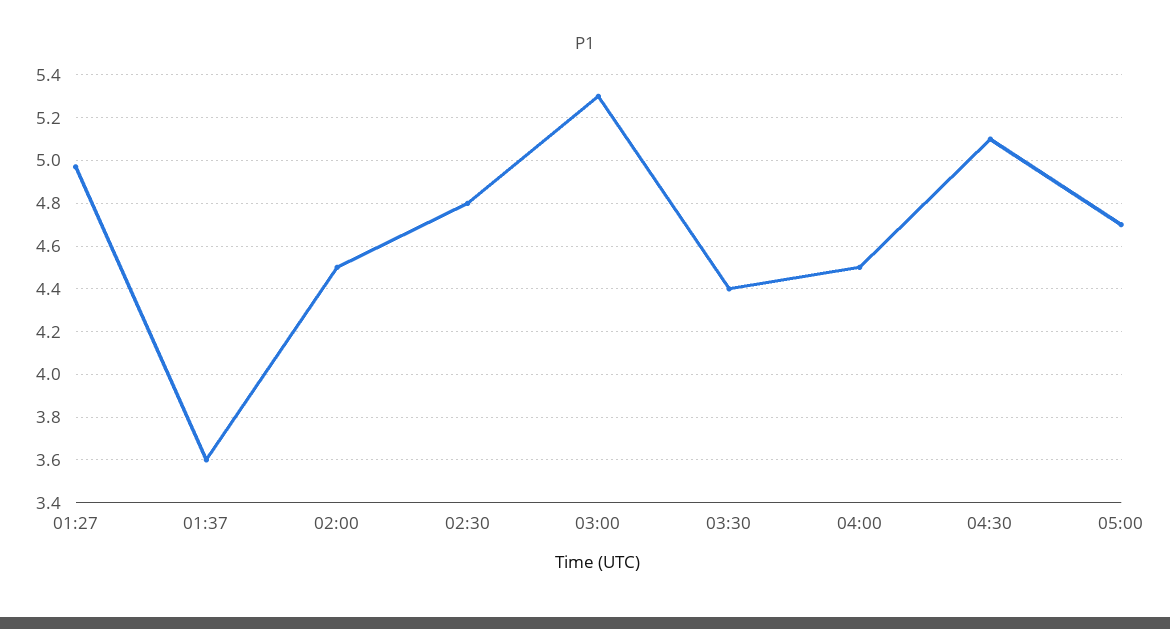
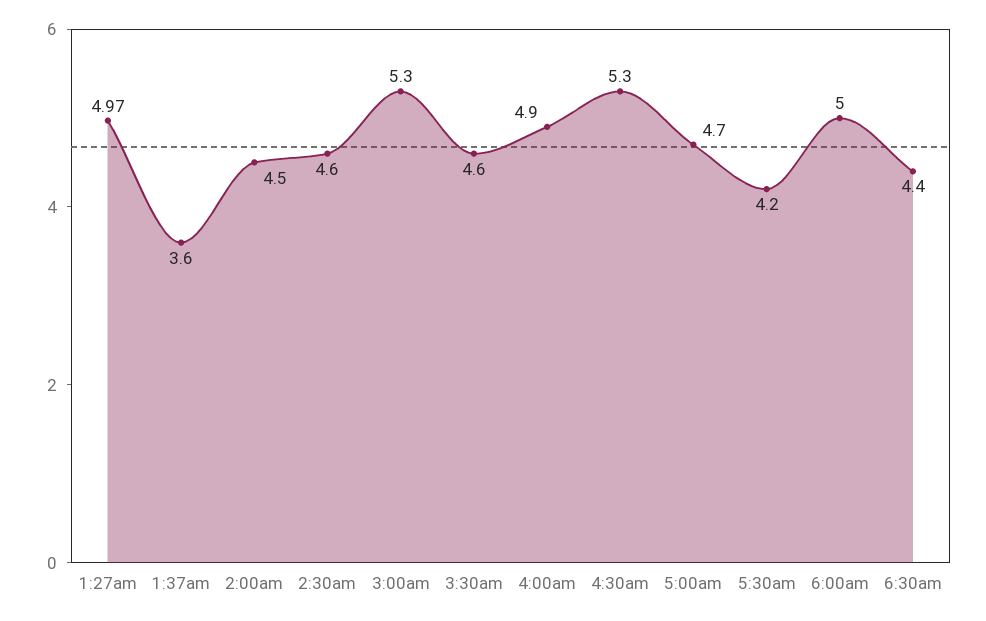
02:30: 4.8 -> 4.6
03:30: 4.4 -> 4.6
04:00: 4.5 -> 4.9
04:30: 5.1 -> 5.3
5:30am: none -> 4.2
6:00am: none -> 5
6:30am: none -> 4.4

